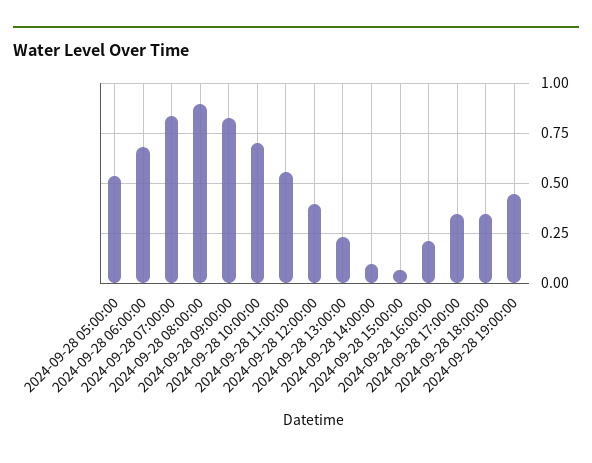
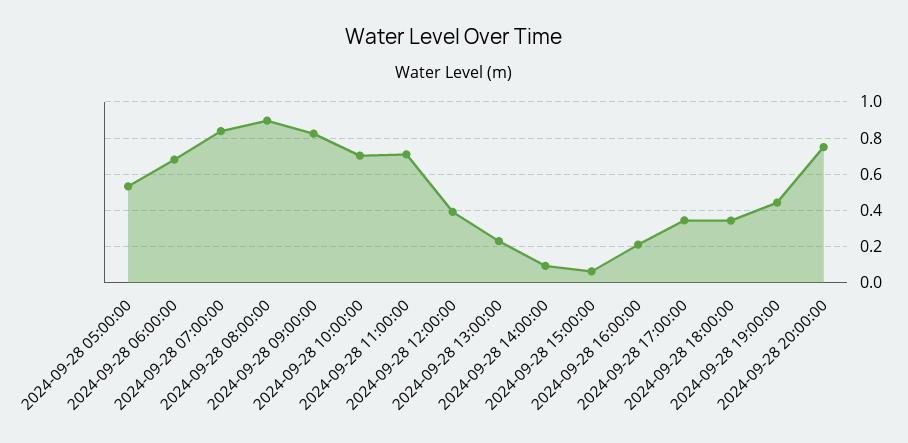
2024-09-28 11:00:00: 0.55 -> 0.7
2024-09-28 20:00:00: none -> 0.75

